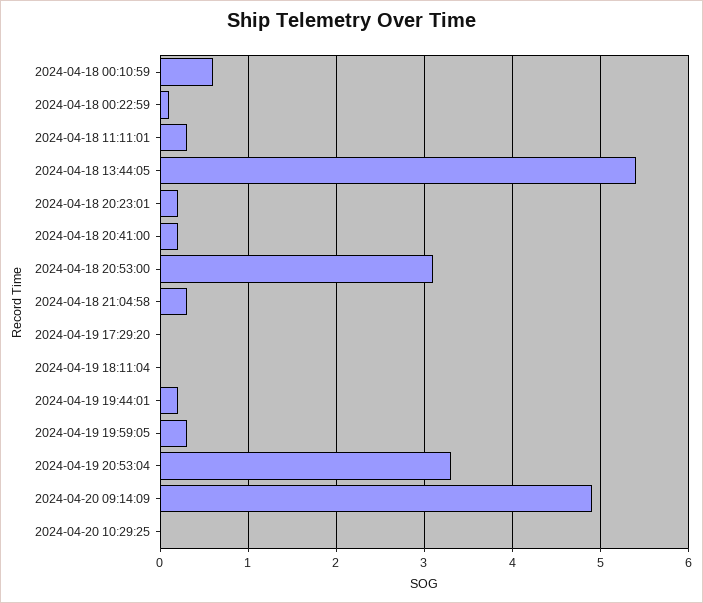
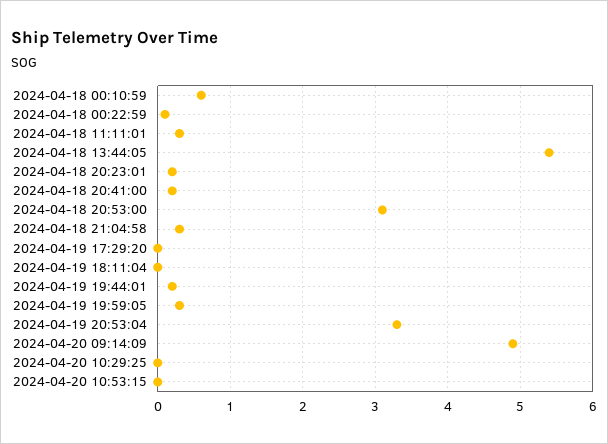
2024-04-20 10:53:15: none -> 0

